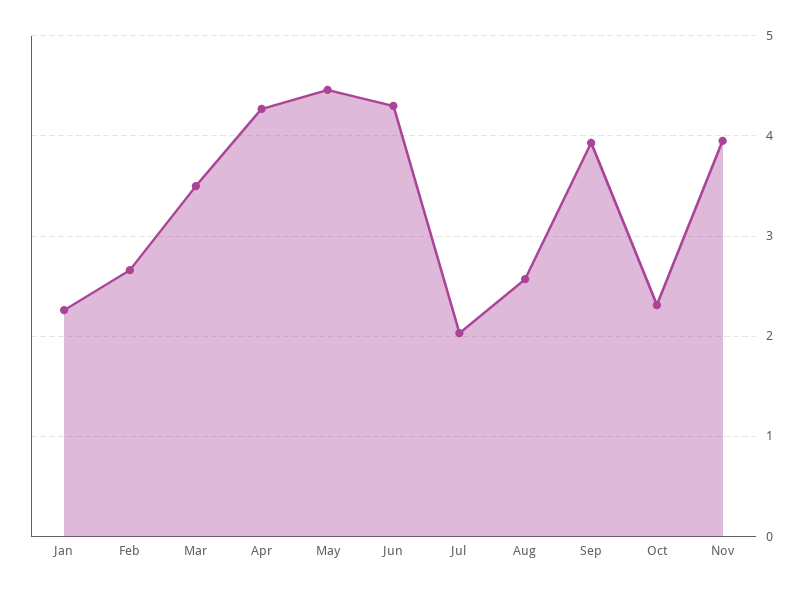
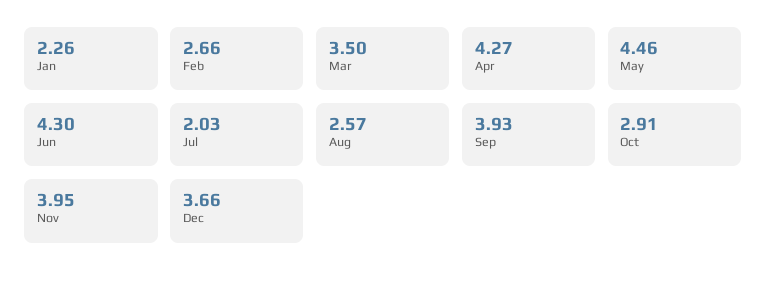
Oct: 2.3 -> 2.91
Dec: none -> 3.66

